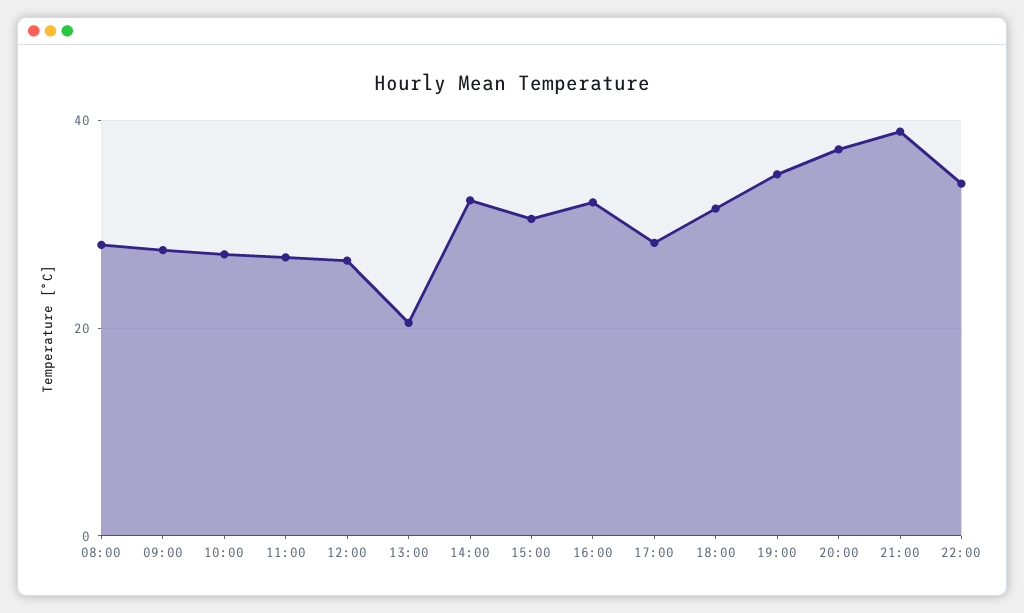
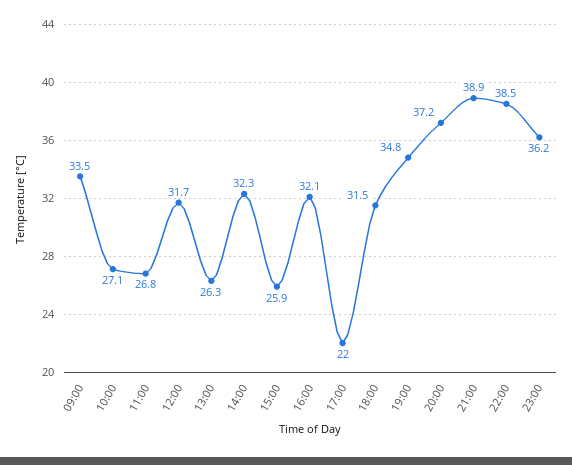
08:00: 28 -> none
09:00: 28 -> 33.5
12:00: 26 -> 31.7
13:00: 20 -> 26.3
15:00: 30 -> 25.9
17:00: 28 -> 22
22:00: 34 -> 38.5
23:00: none -> 36.2

